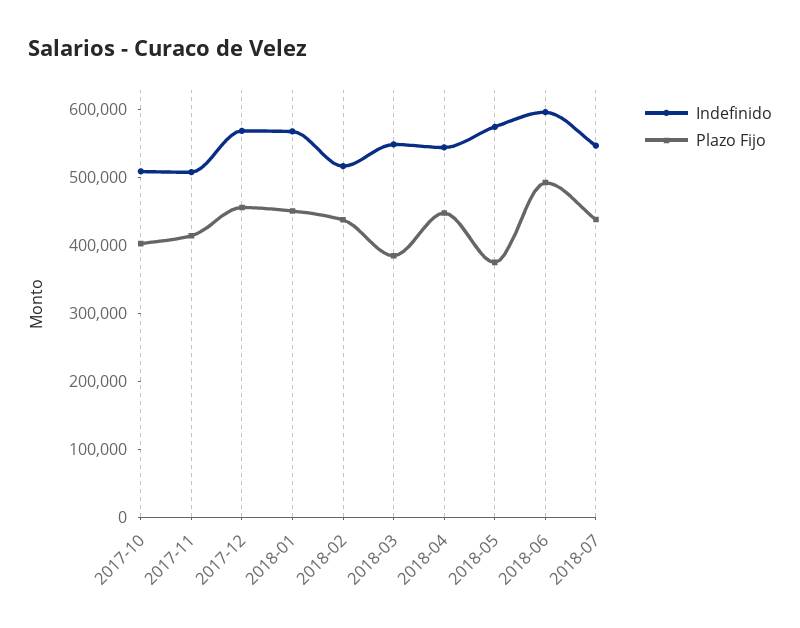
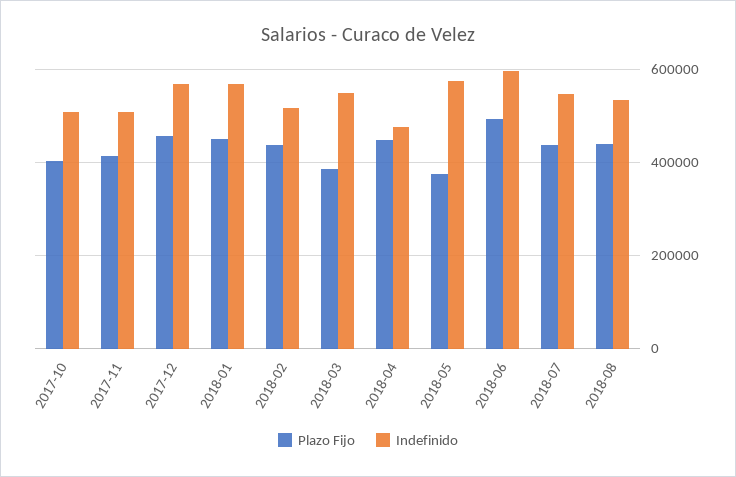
Indefinido, 2018-04: 540000 -> 480000
Plazo Fijo, 2018-08: none -> 440000
Indefinido, 2018-08: none -> 540000

